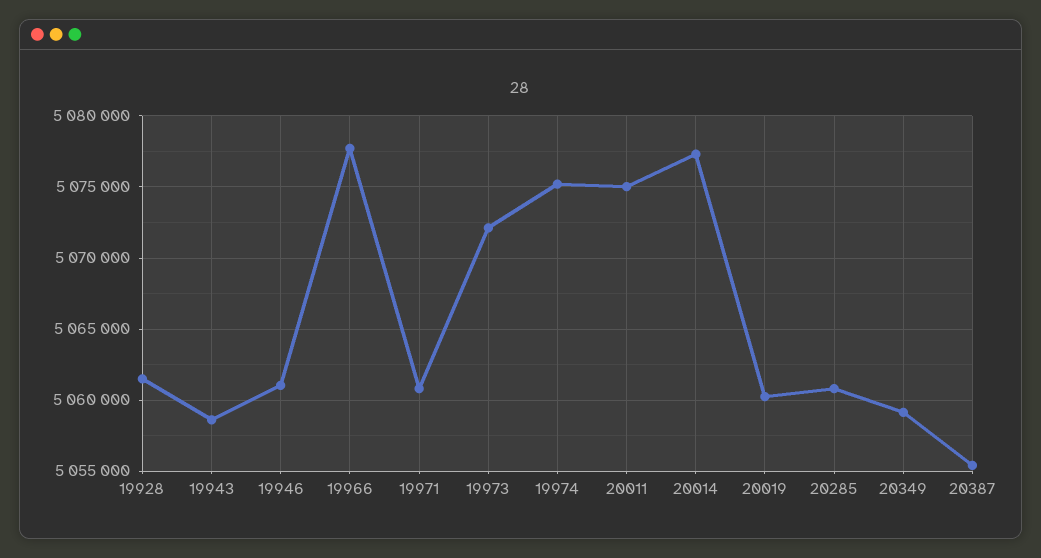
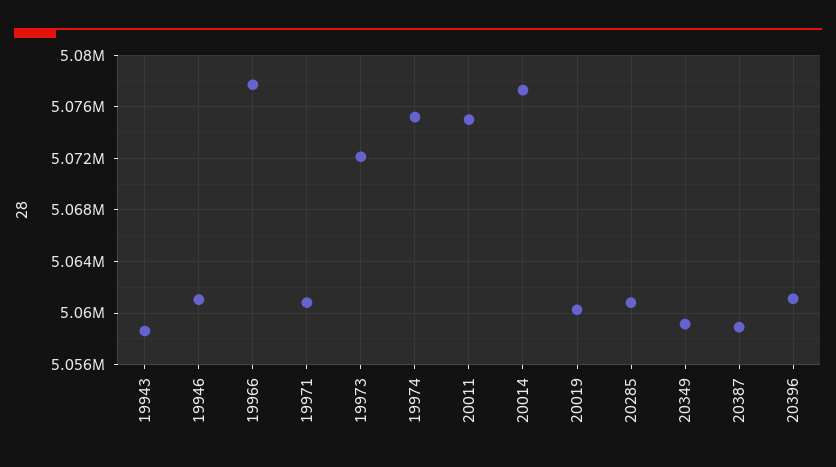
19928: 5061500 -> none
20387: 5055500 -> 5059000
20396: none -> 5061000

